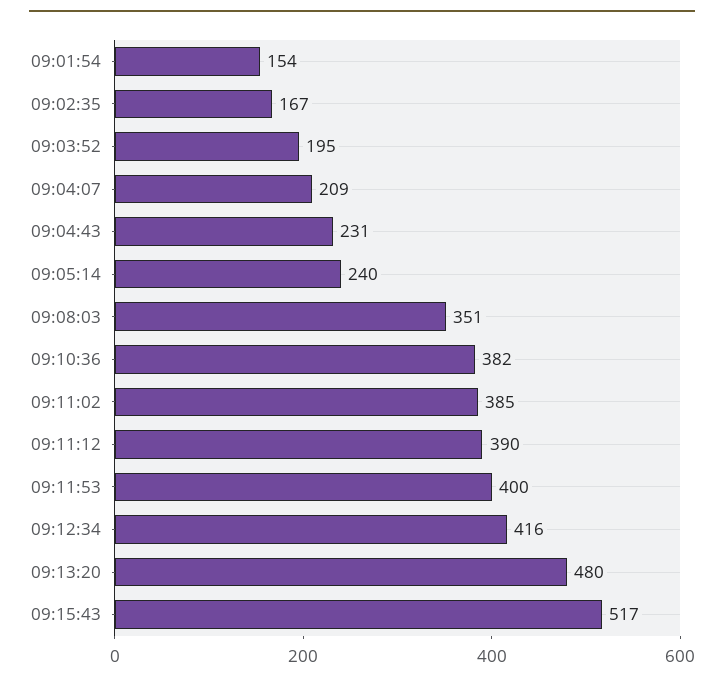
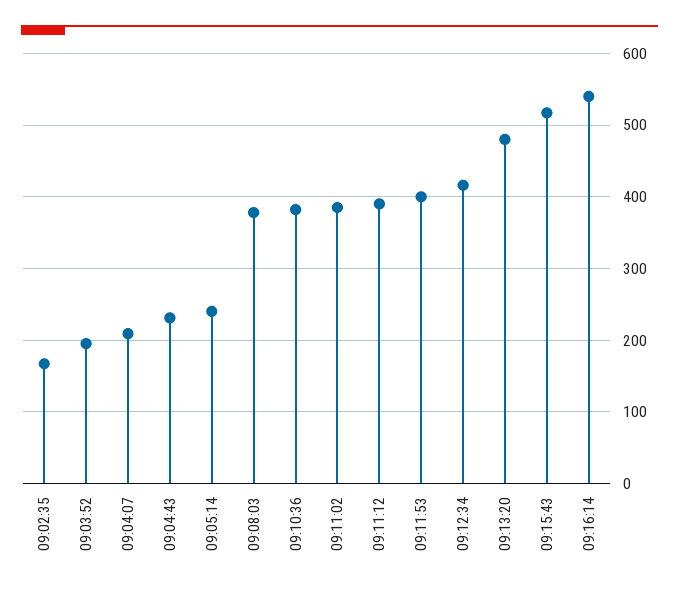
09:01:54: 154 -> none
09:08:03: 351 -> 380
09:16:14: none -> 540

